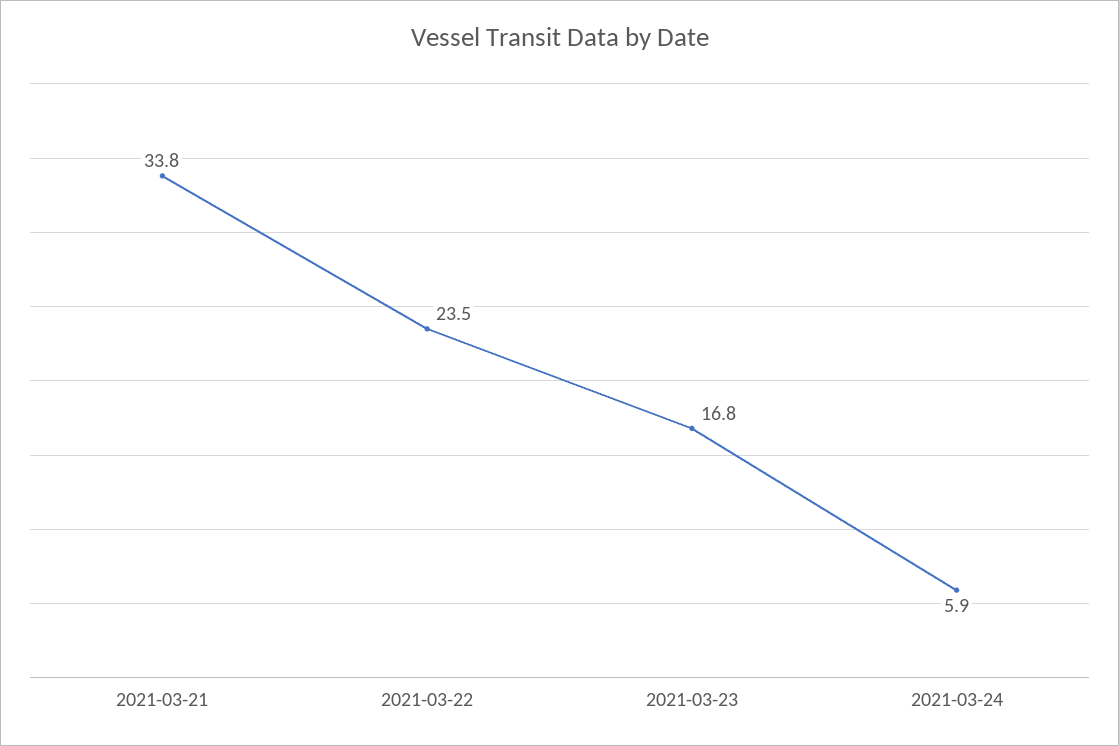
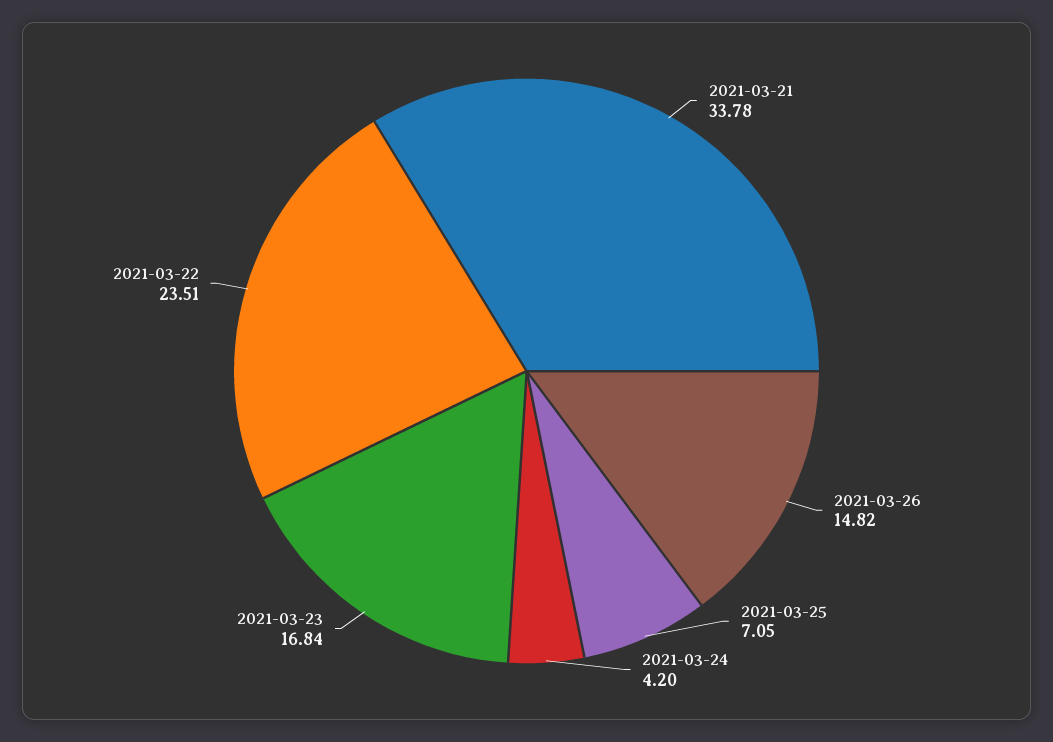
2021-03-24: 5.9 -> 4.2
2021-03-26: none -> 14.82
2021-03-25: none -> 7.05

